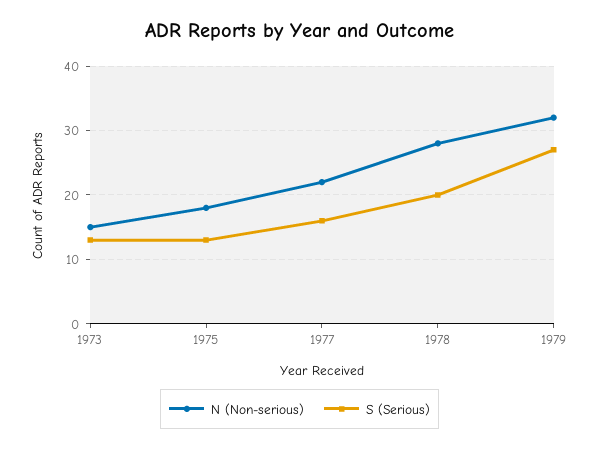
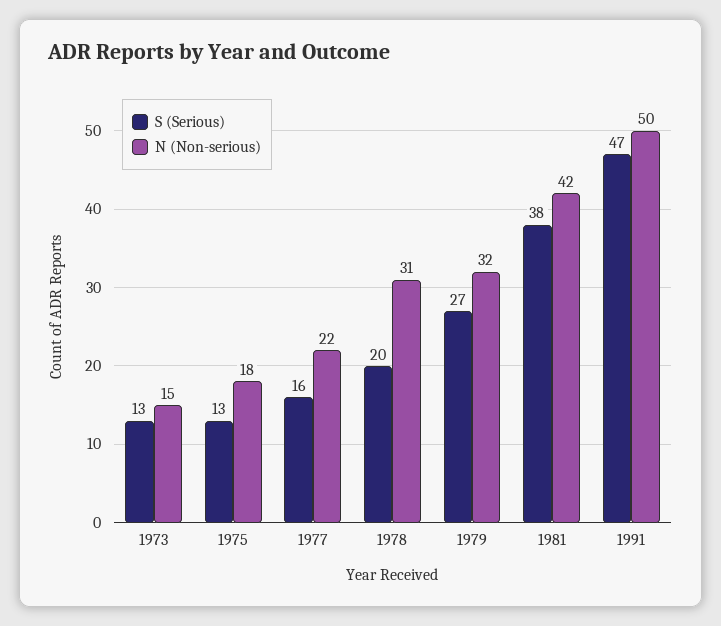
N (Non-serious), 1978: 28 -> 31
S (Serious), 1981: none -> 38
N (Non-serious), 1981: none -> 42
S (Serious), 1991: none -> 47
N (Non-serious), 1991: none -> 50

